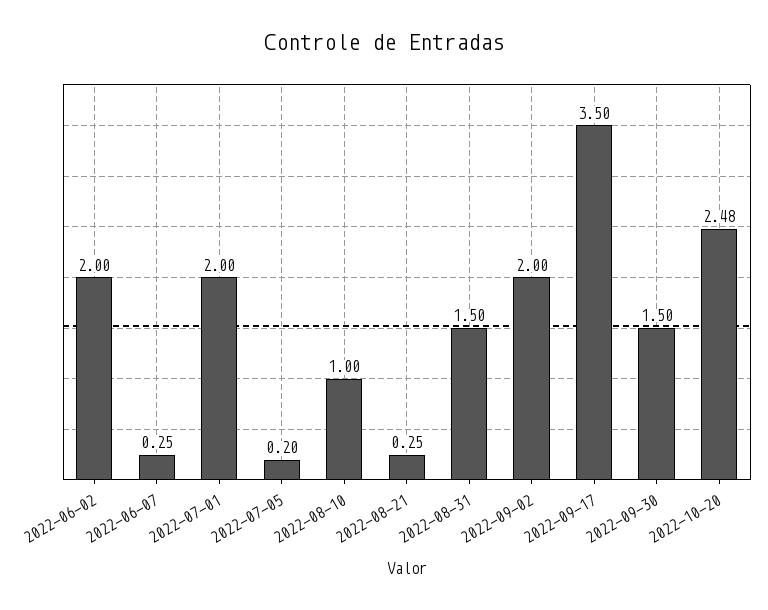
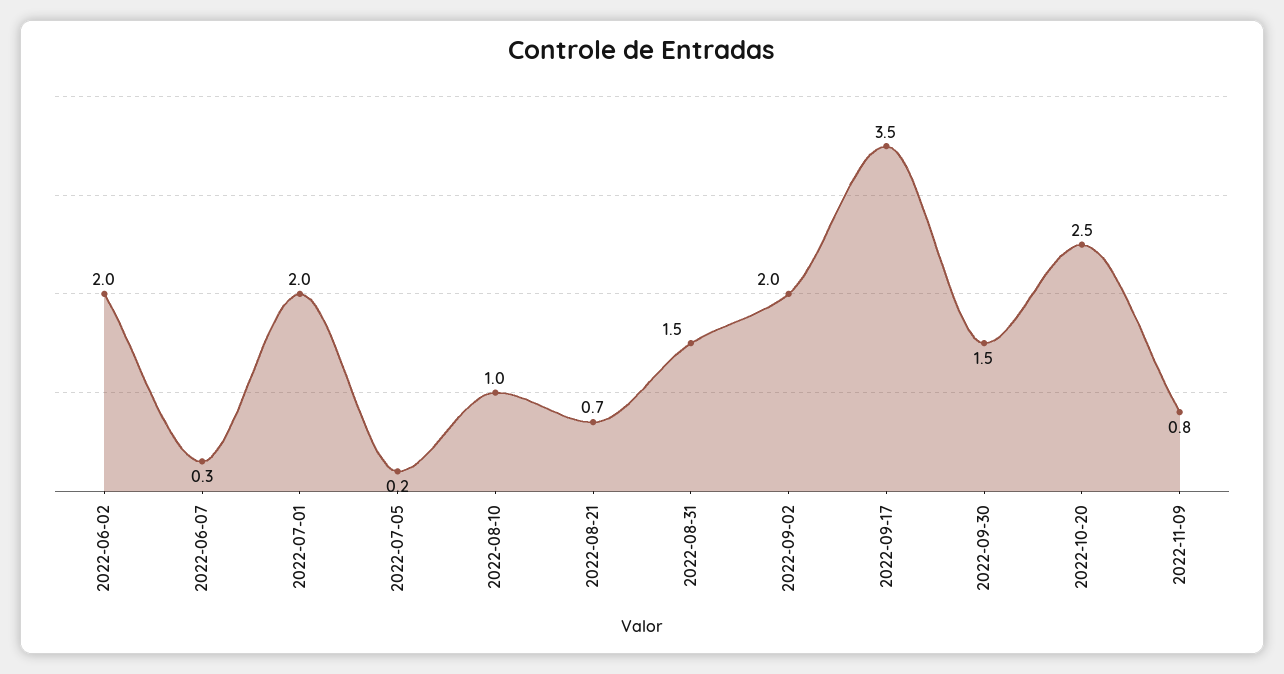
2022-08-21: 0.25 -> 0.7
2022-11-09: none -> 0.8

